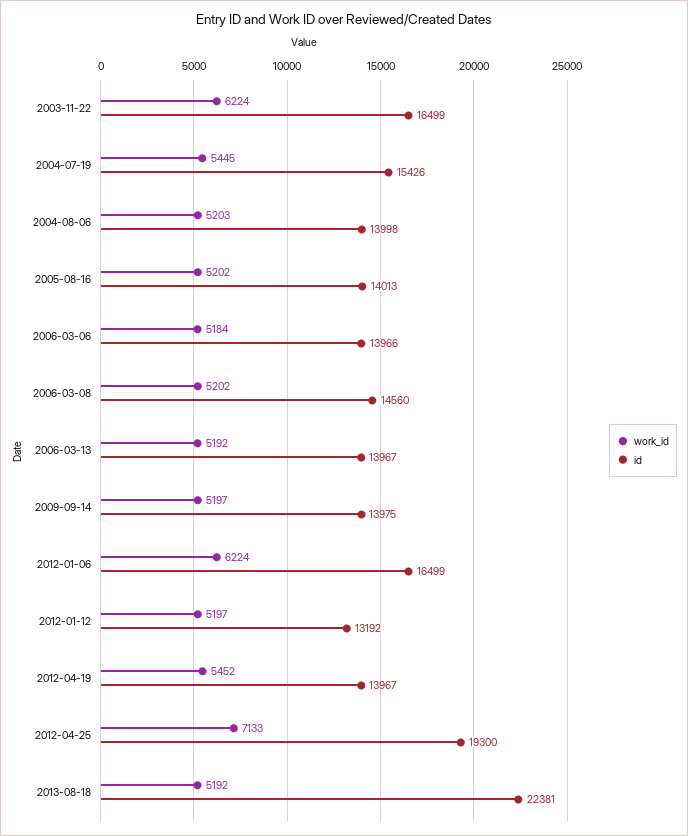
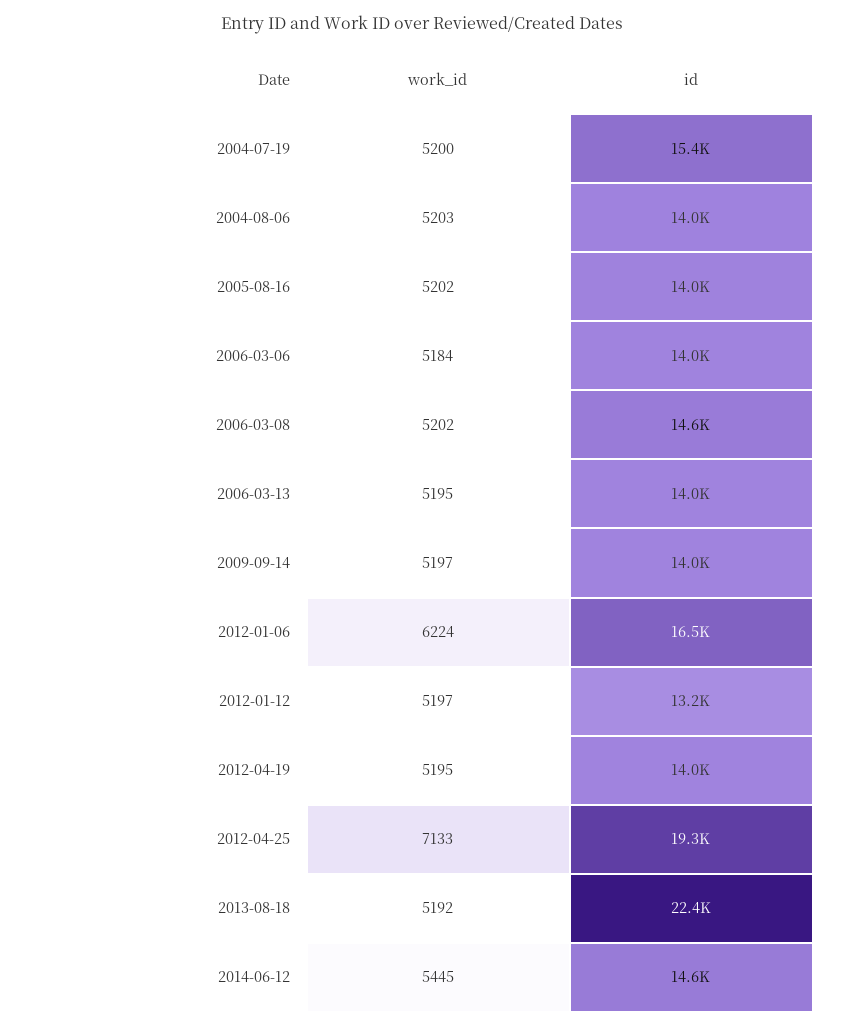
work_id, 2003-11-22: 6224 -> none
id, 2003-11-22: 16499 -> none
work_id, 2004-07-19: 5445 -> 5200
work_id, 2006-03-13: 5192 -> 5195
work_id, 2012-04-19: 5452 -> 5195
work_id, 2014-06-12: none -> 5445
id, 2014-06-12: none -> 14600

